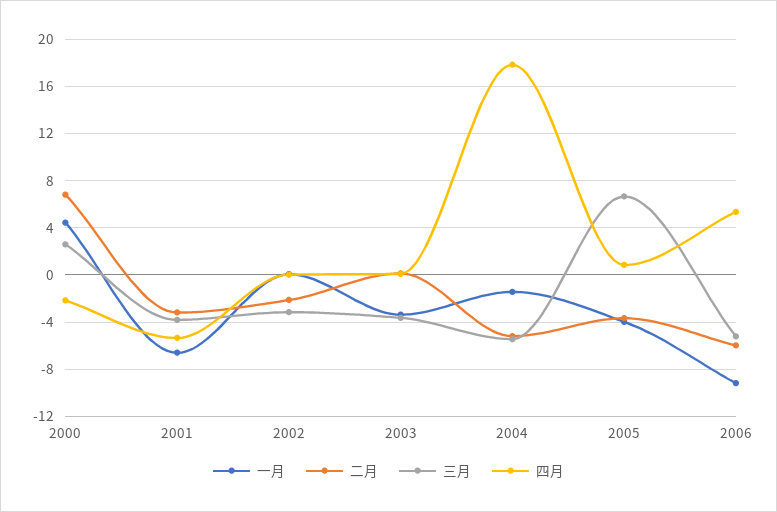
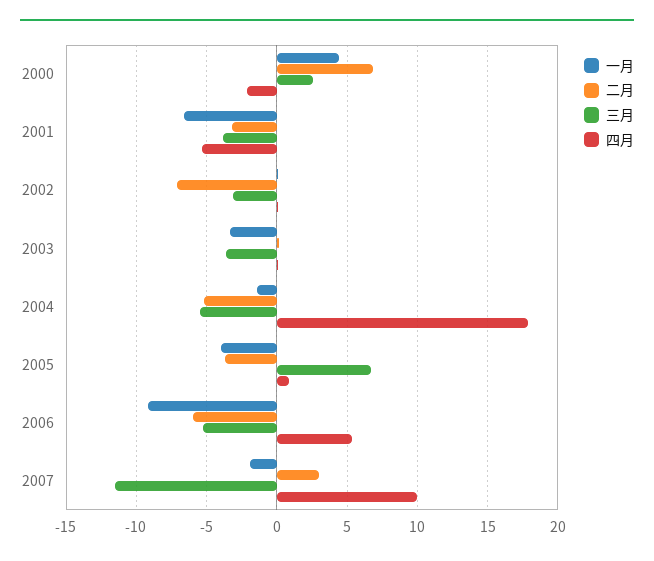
二月, 2002: -2 -> -7
一月, 2007: none -> -2
二月, 2007: none -> 3
三月, 2007: none -> -11.5
四月, 2007: none -> 10

